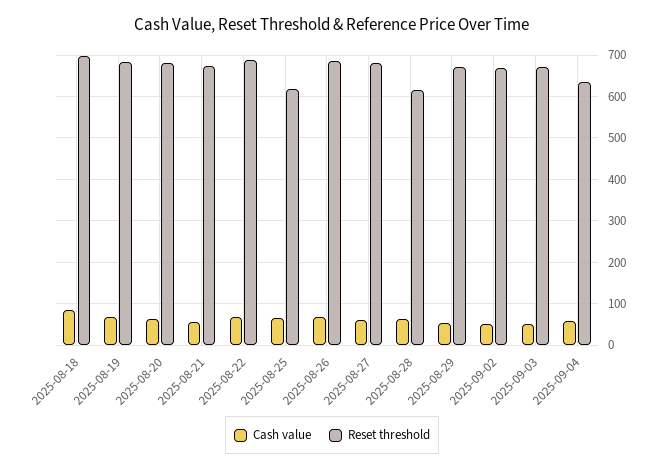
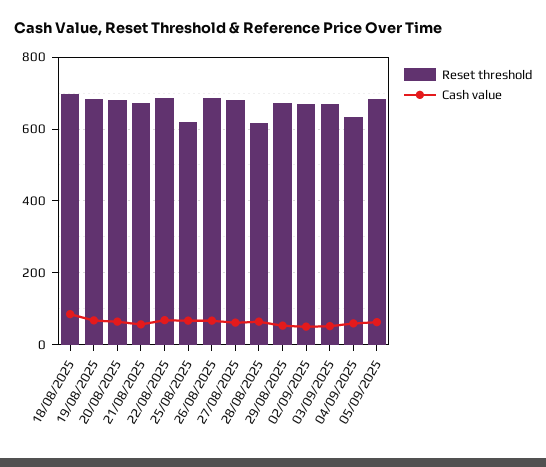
Reset threshold, 05/09/2025: none -> 680
Cash value, 05/09/2025: none -> 60

